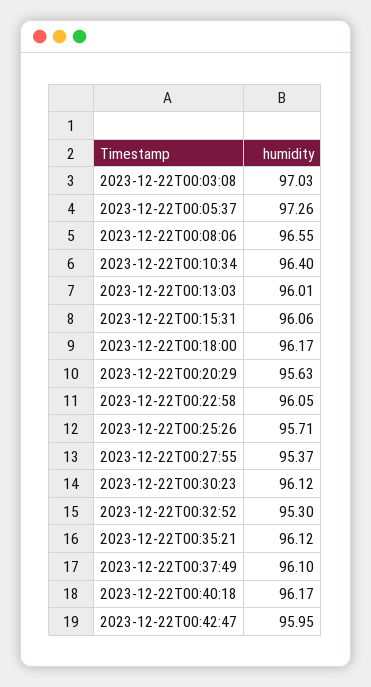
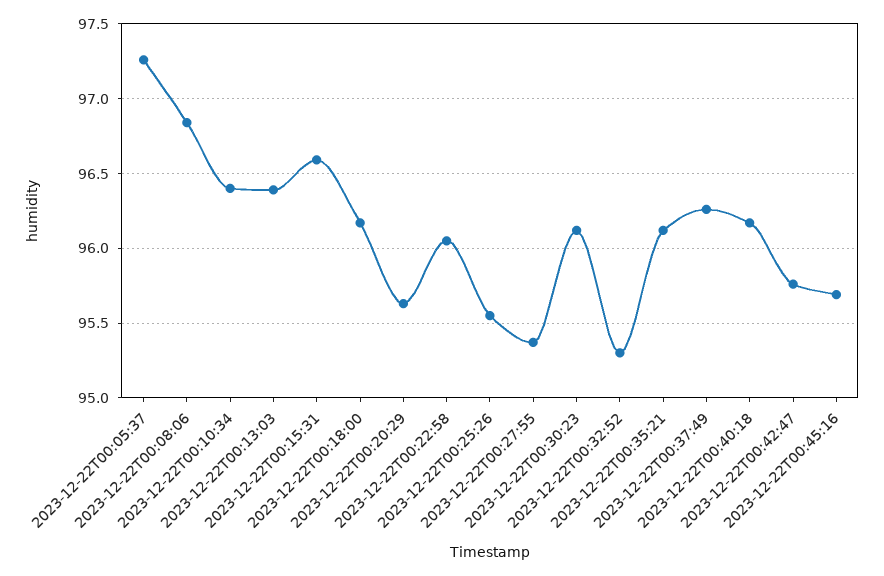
2023-12-22T00:03:08: 97.03 -> none
2023-12-22T00:08:06: 96.55 -> 96.85
2023-12-22T00:13:03: 96.01 -> 96.4
2023-12-22T00:15:31: 96.06 -> 96.6
2023-12-22T00:25:26: 95.71 -> 95.55
2023-12-22T00:37:49: 96.1 -> 96.25
2023-12-22T00:42:47: 95.95 -> 95.75
2023-12-22T00:45:16: none -> 95.7

